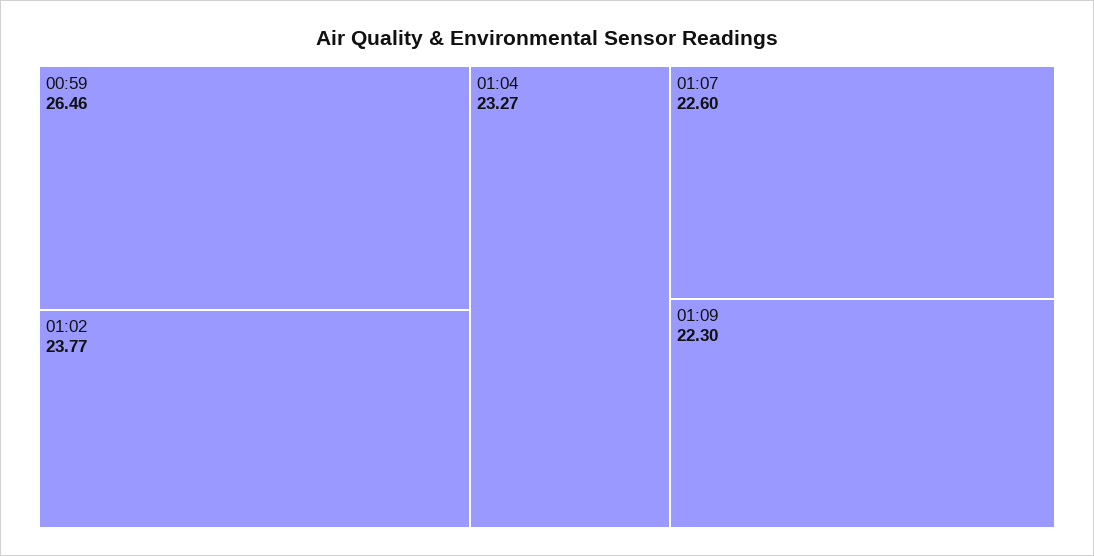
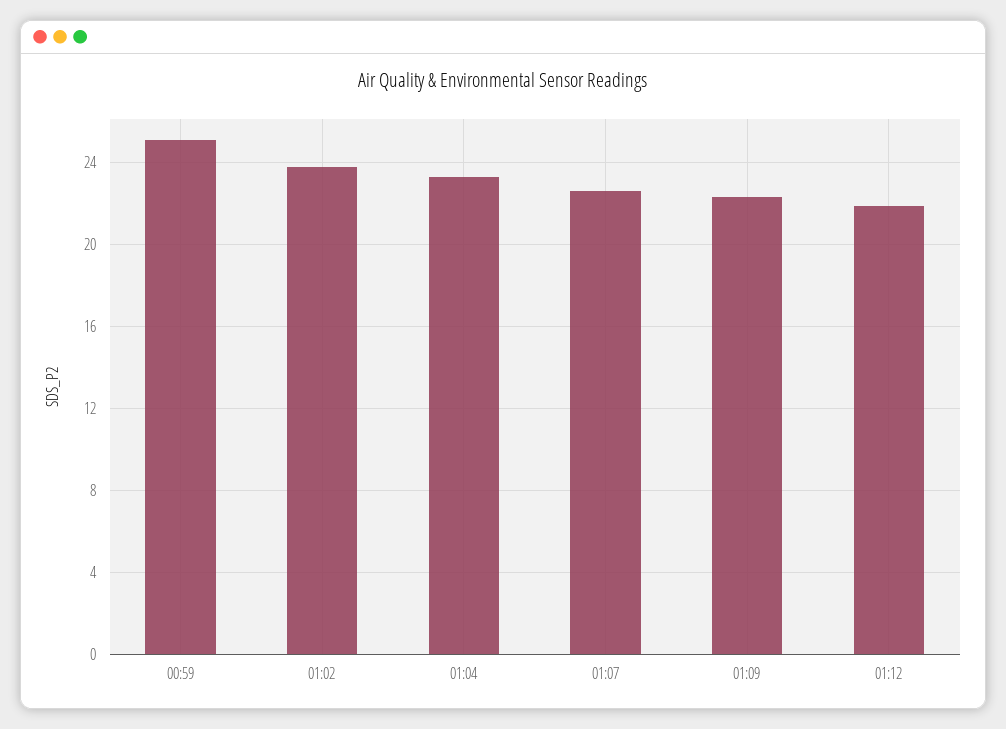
00:59: 26.46 -> 25
01:12: none -> 22

